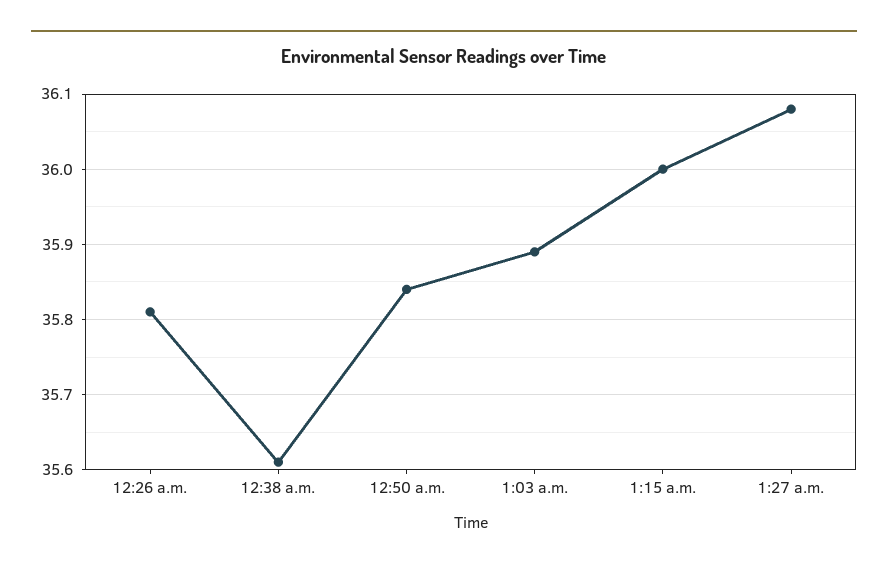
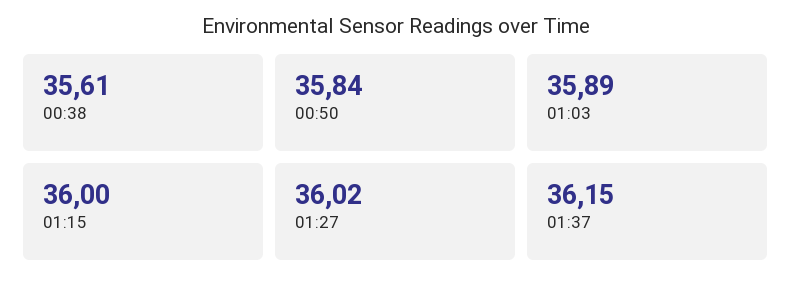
12:26 a.m.: 35.81 -> none
1:27 a.m.: 36.08 -> 36.02
01:37: none -> 36.15

